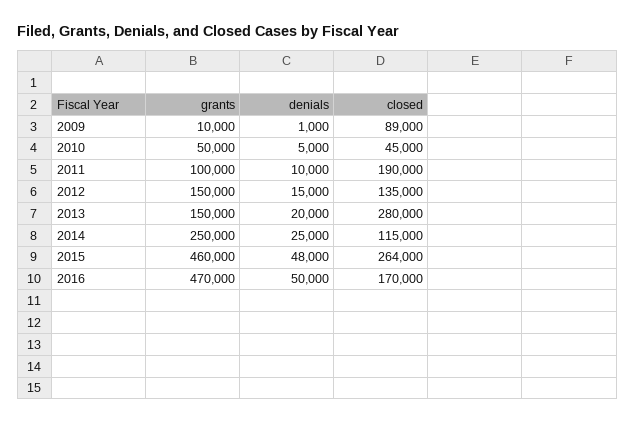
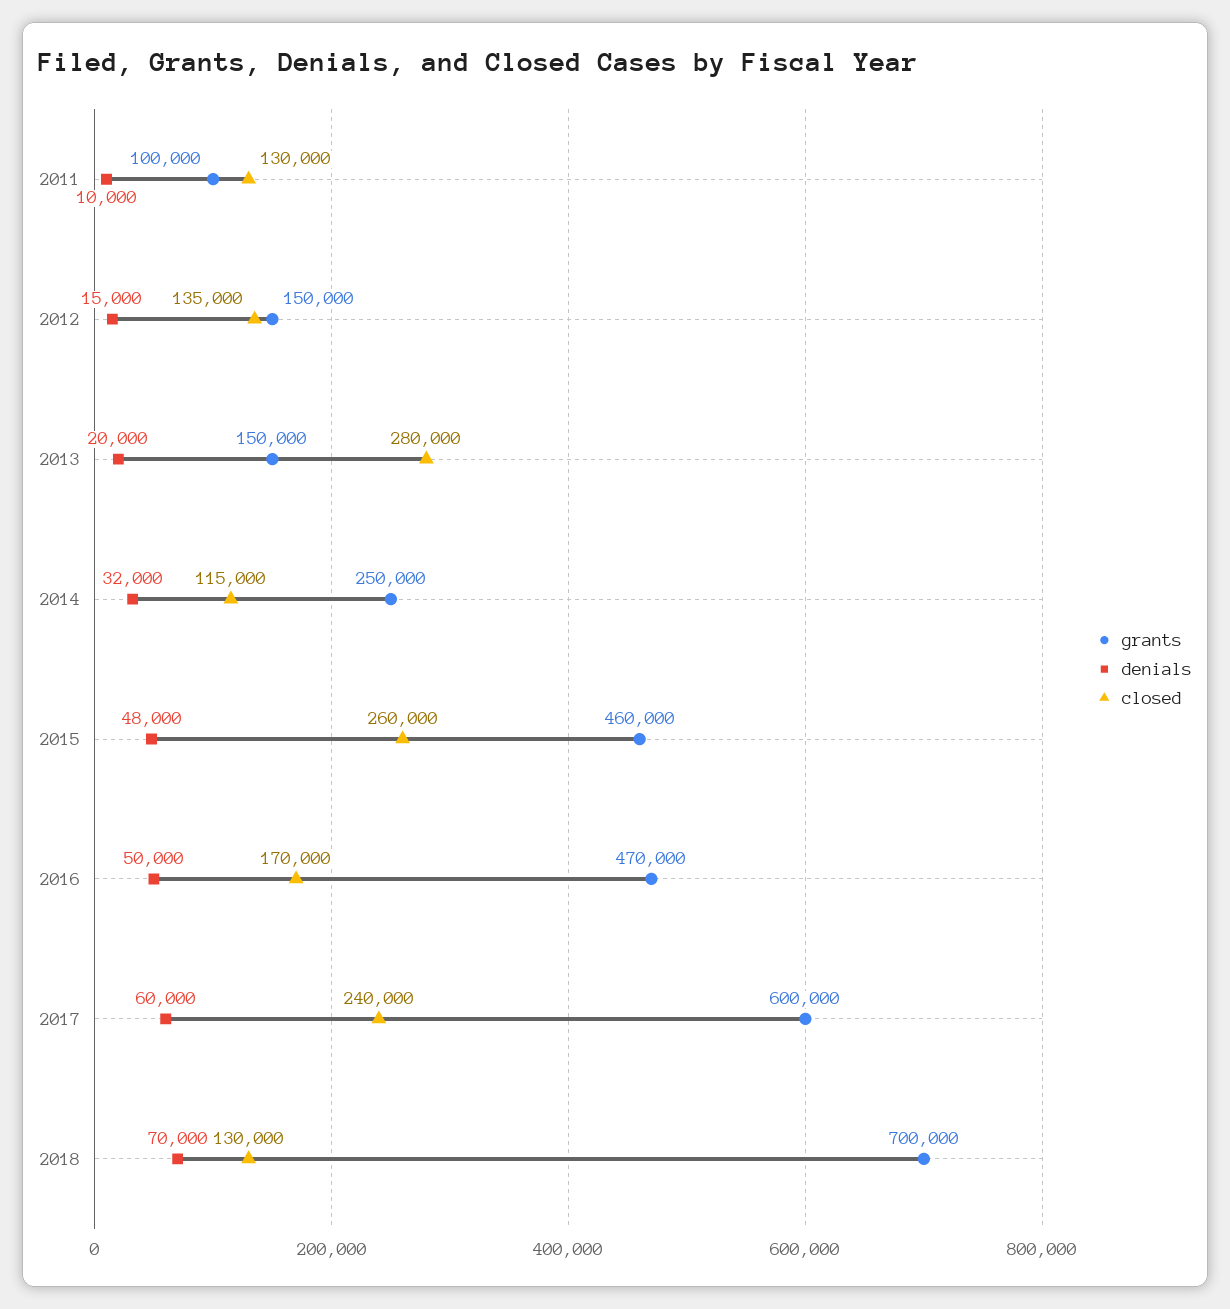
grants, 2009: 10000 -> none
denials, 2009: 1000 -> none
closed, 2009: 89000 -> none
grants, 2010: 50000 -> none
denials, 2010: 5000 -> none
closed, 2010: 45000 -> none
closed, 2011: 190000 -> 130000
denials, 2014: 25000 -> 32000
closed, 2015: 264000 -> 260000
grants, 2017: none -> 600000
denials, 2017: none -> 60000
closed, 2017: none -> 240000
grants, 2018: none -> 700000
denials, 2018: none -> 70000
closed, 2018: none -> 130000

